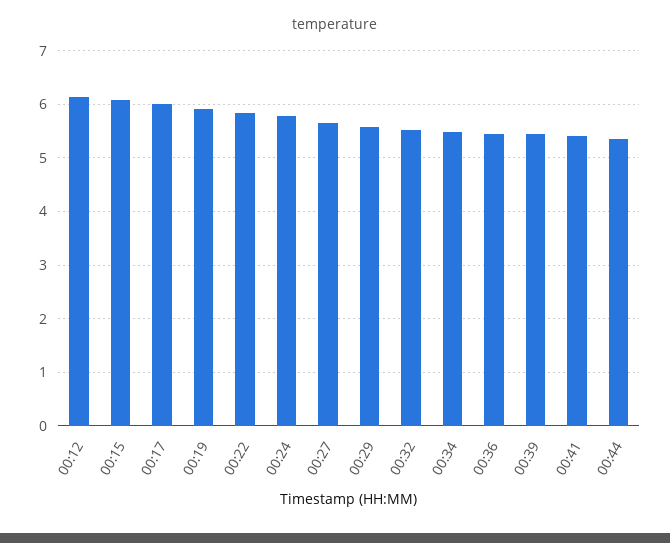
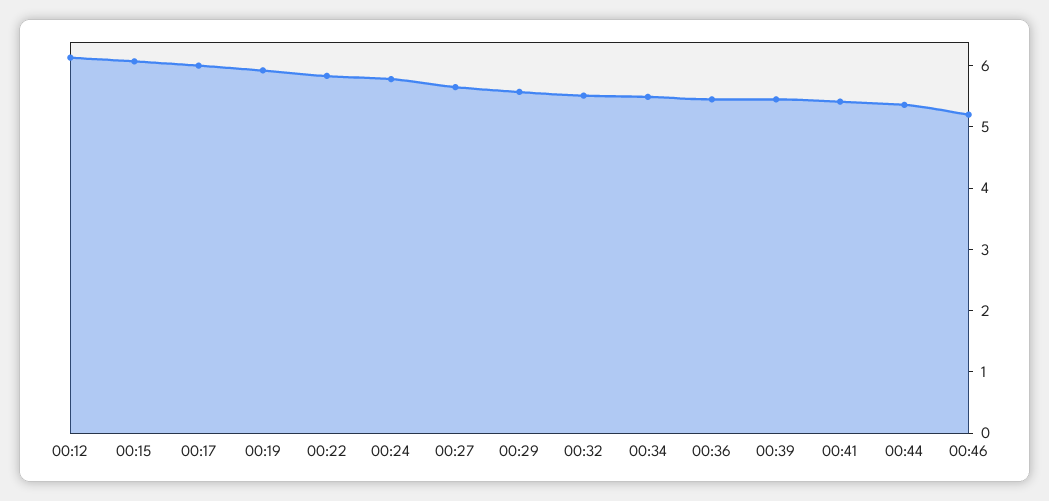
00:46: none -> 5.2

